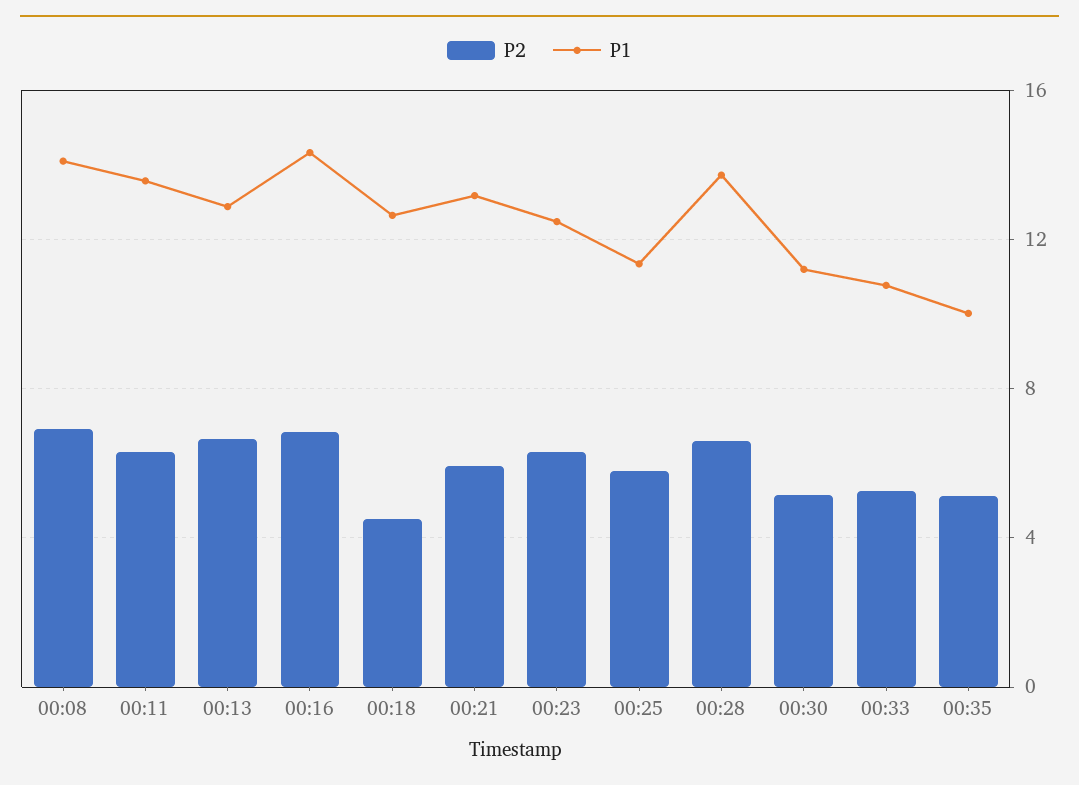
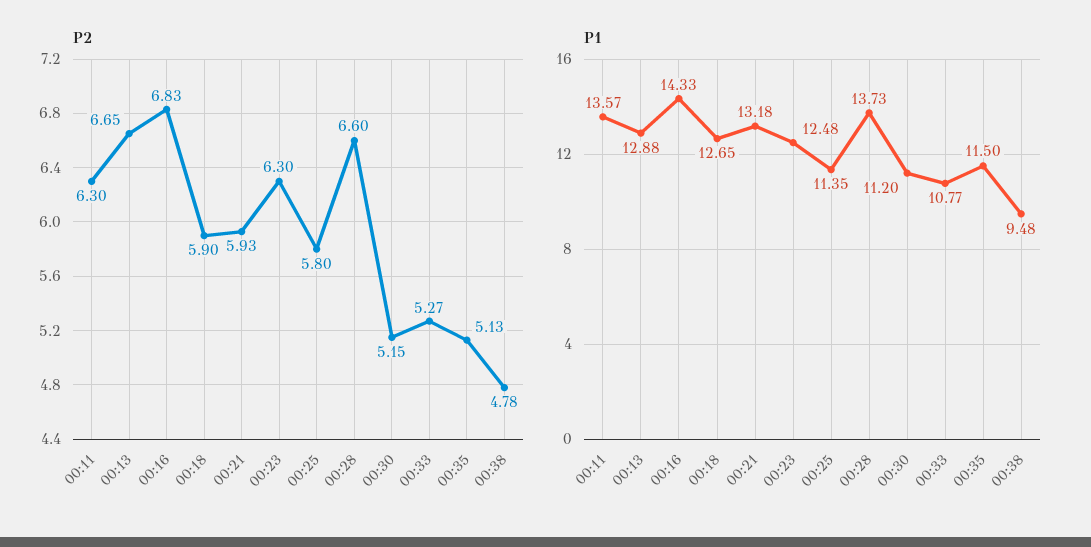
P2, 00:08: 7 -> none
P1, 00:08: 14 -> none
P2, 00:18: 4.5 -> 5.9
P1, 00:35: 10 -> 11.5
P2, 00:38: none -> 4.78
P1, 00:38: none -> 9.48

